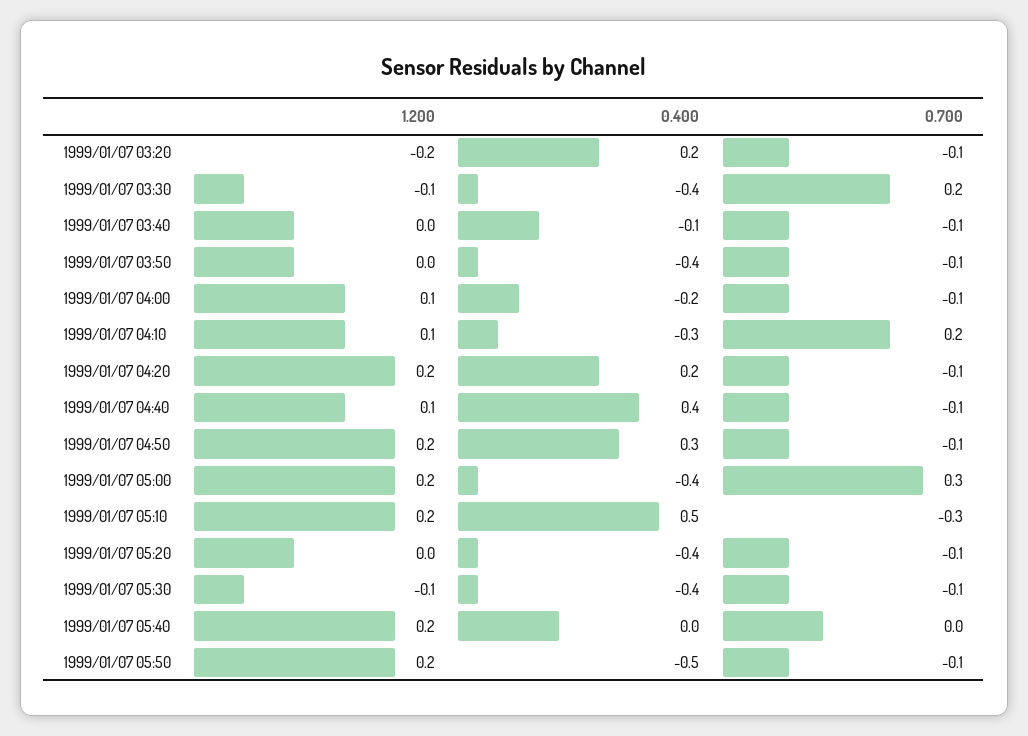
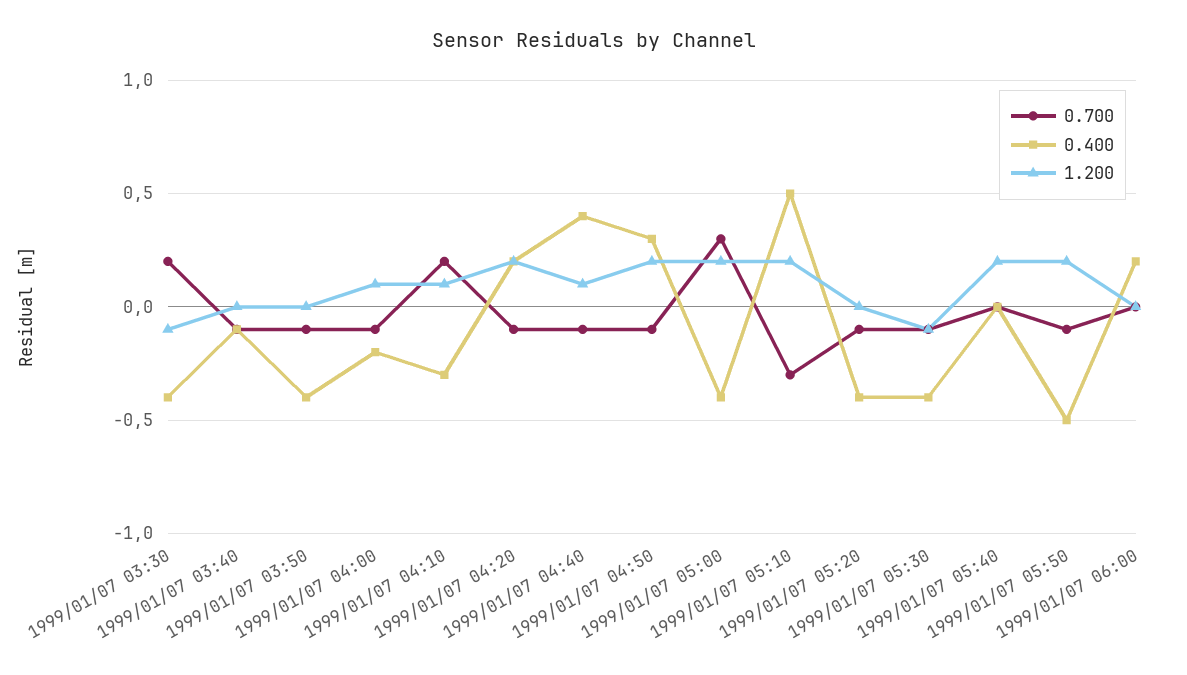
1.200, 1999/01/07 03:20: -0.2 -> none
0.400, 1999/01/07 03:20: 0.2 -> none
0.700, 1999/01/07 03:20: -0.1 -> none
0.700, 1999/01/07 06:00: none -> 0
0.400, 1999/01/07 06:00: none -> 0.2
1.200, 1999/01/07 06:00: none -> 0

